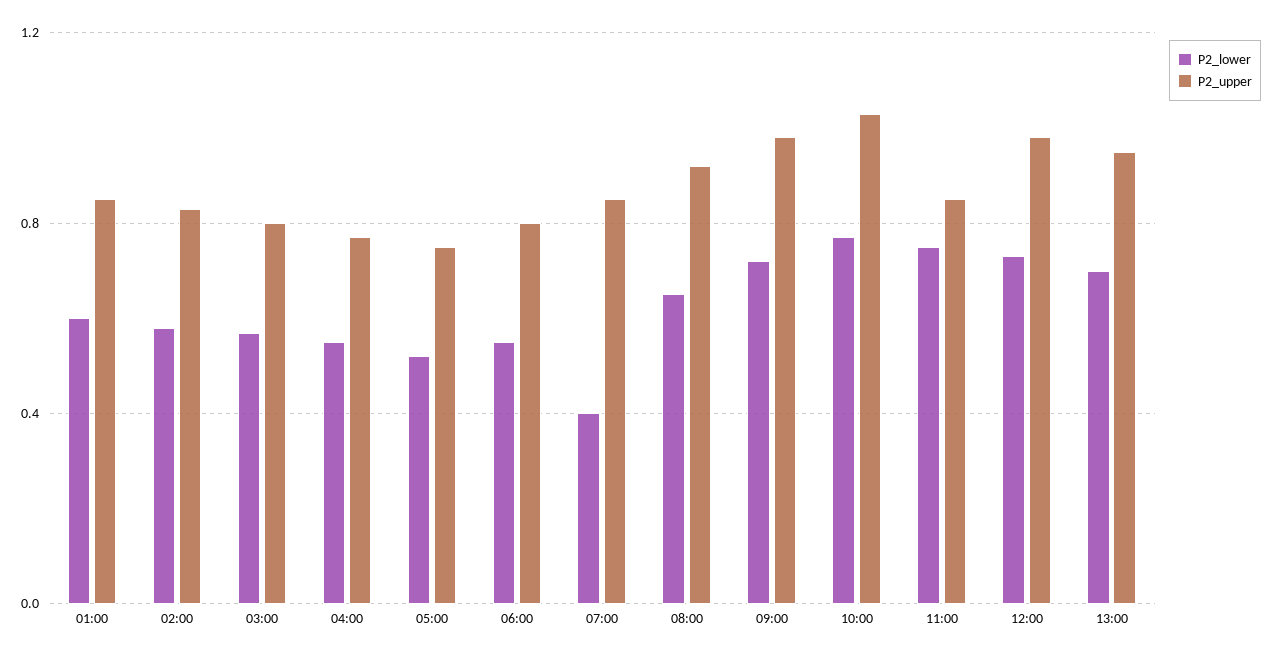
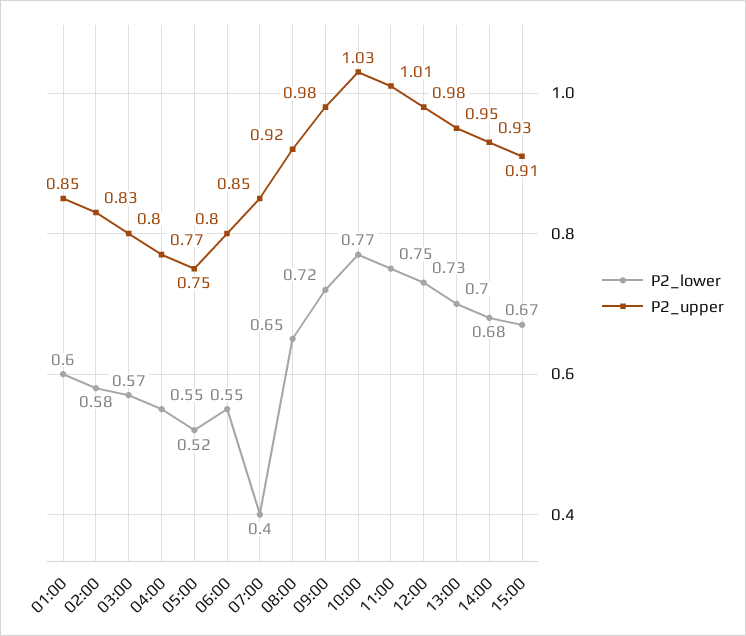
P2_upper, 11:00: 0.85 -> 1.01
P2_lower, 14:00: none -> 0.68
P2_upper, 14:00: none -> 0.93
P2_lower, 15:00: none -> 0.67
P2_upper, 15:00: none -> 0.91

